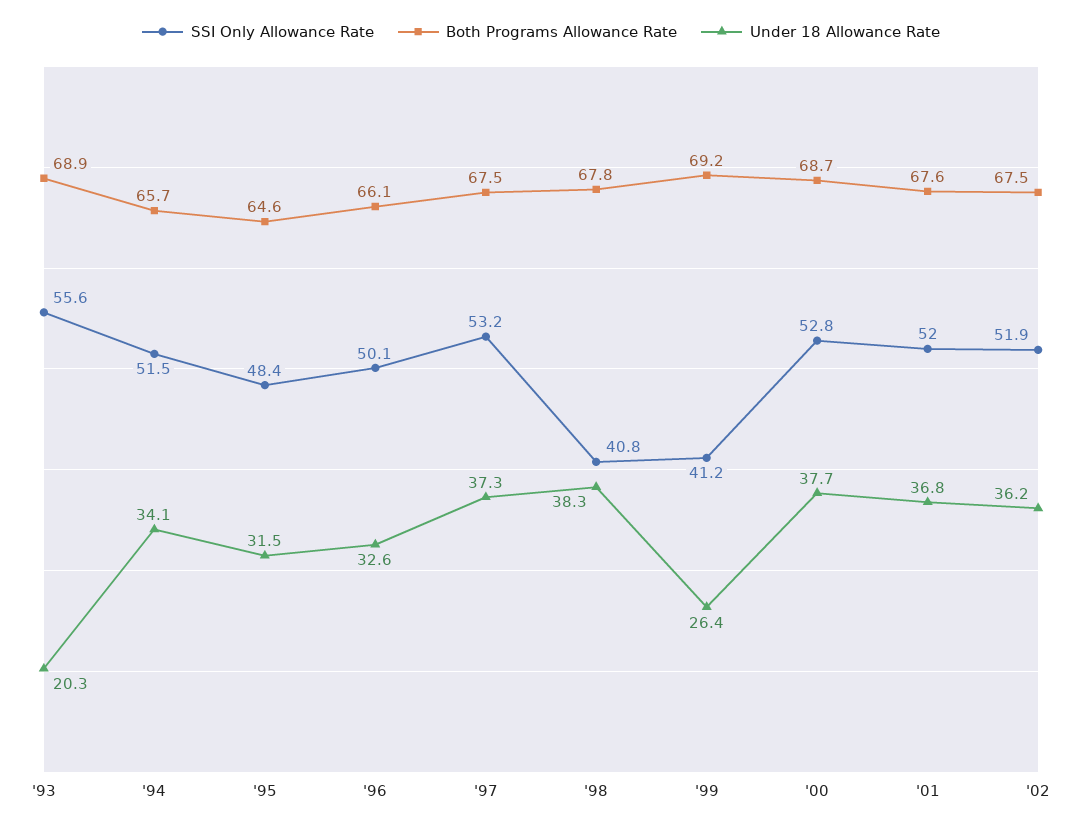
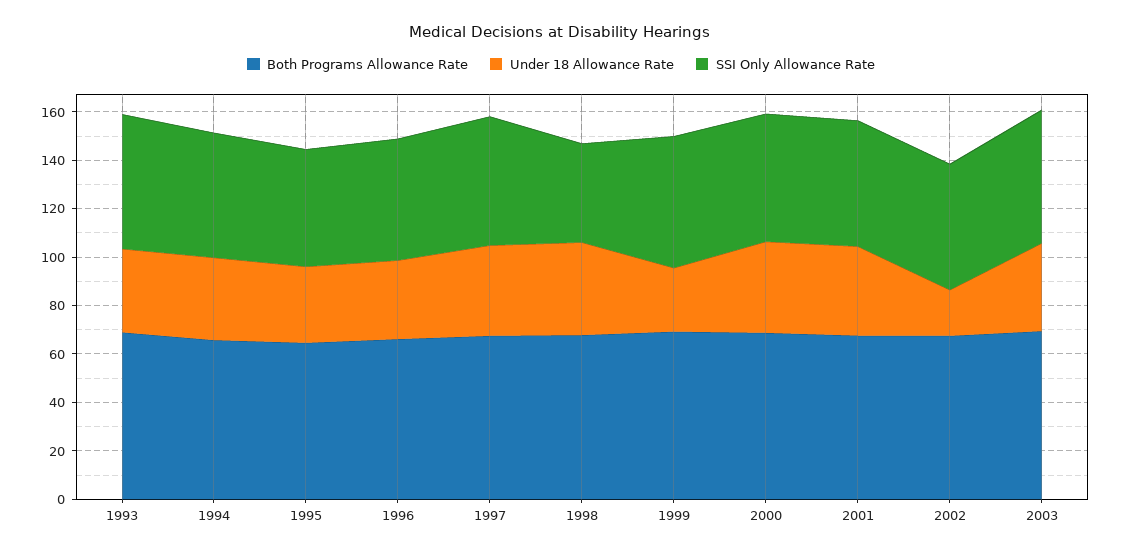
Under 18 Allowance Rate, '93: 20.3 -> 35
SSI Only Allowance Rate, '99: 41.2 -> 55
Under 18 Allowance Rate, '02: 36.2 -> 20
Both Programs Allowance Rate, 2003: none -> 70
Under 18 Allowance Rate, 2003: none -> 35
SSI Only Allowance Rate, 2003: none -> 55

